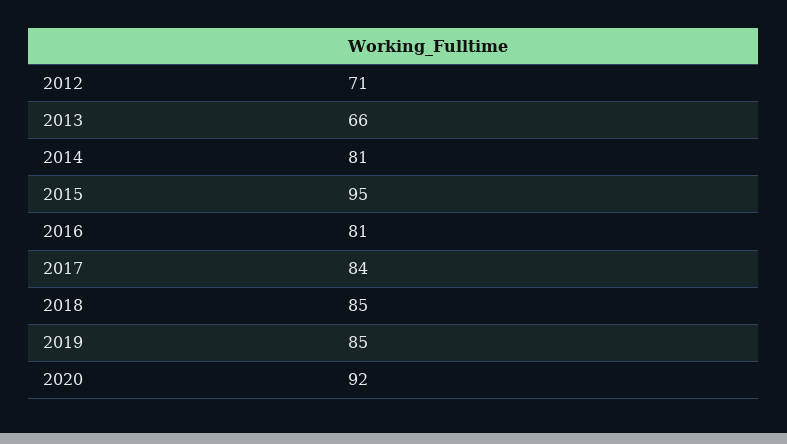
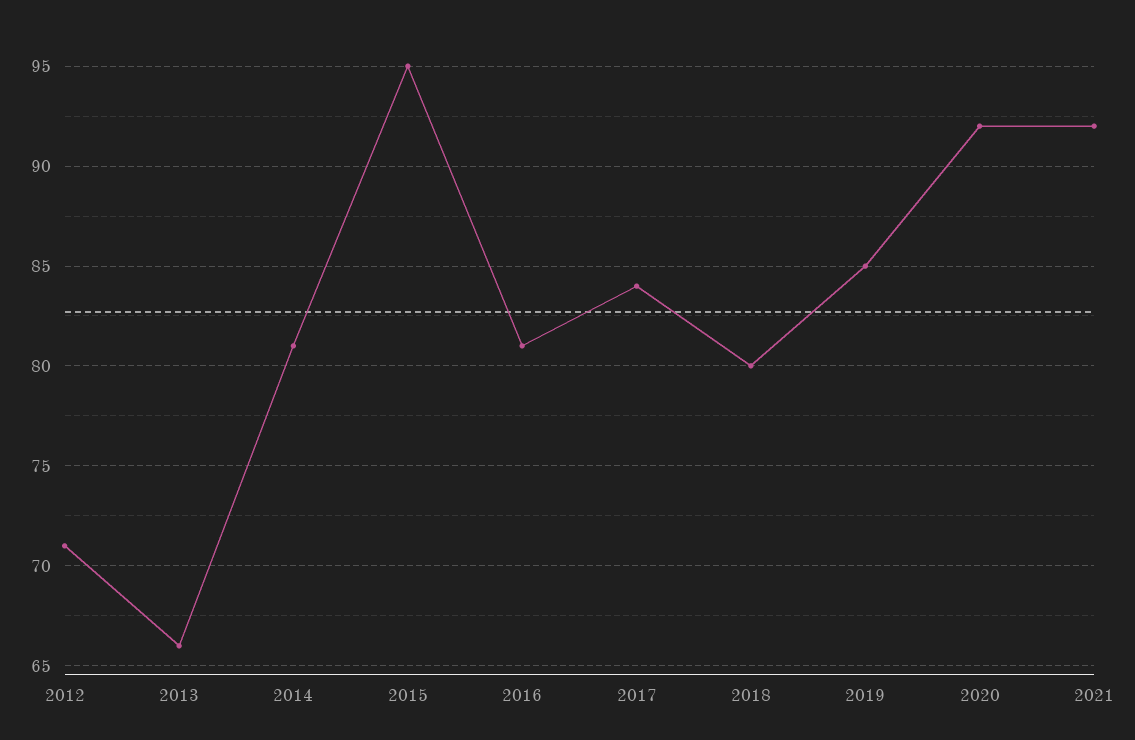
2018: 85 -> 80
2021: none -> 92

